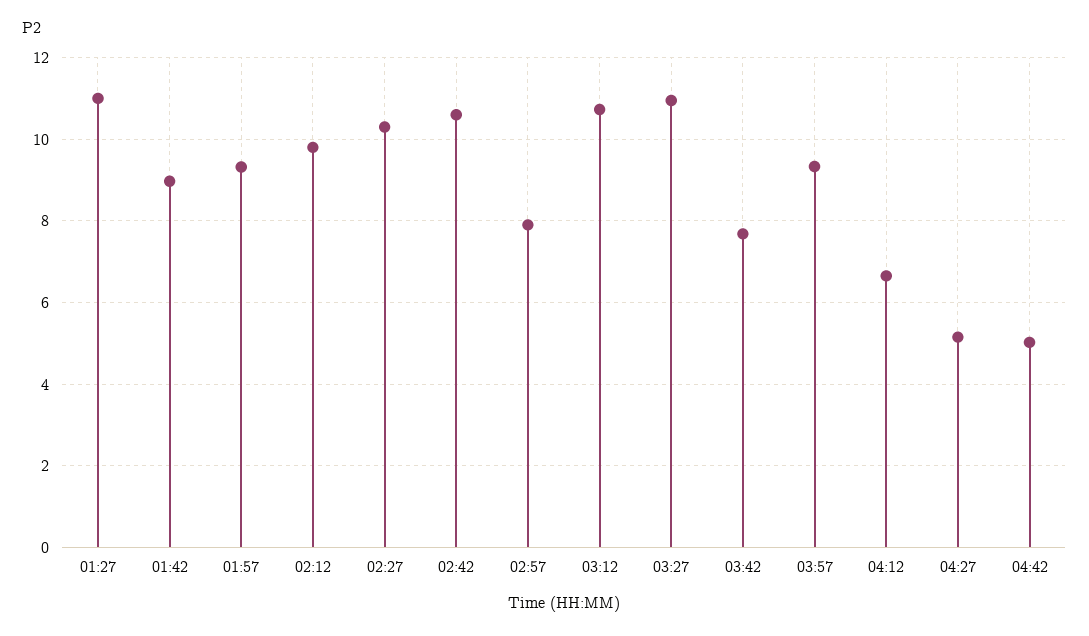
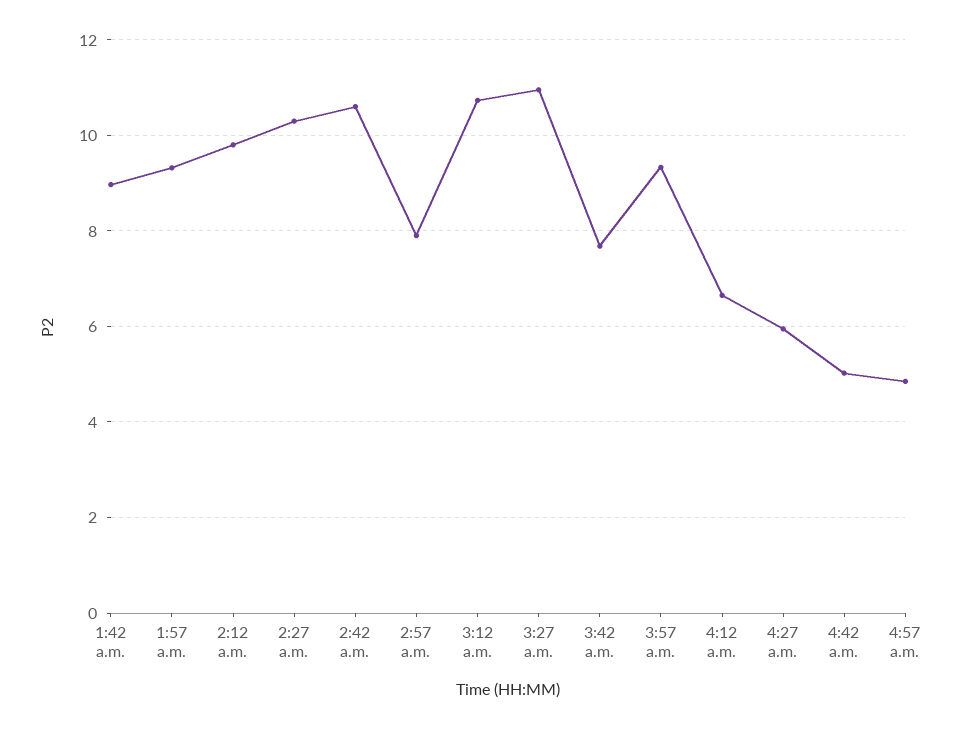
01:27: 11 -> none
04:27: 5.2 -> 6
4:57 a.m.: none -> 4.8

